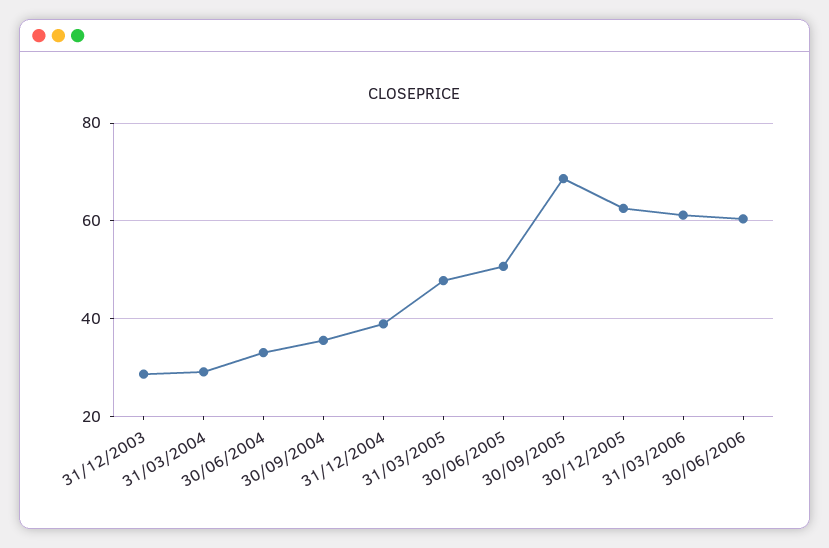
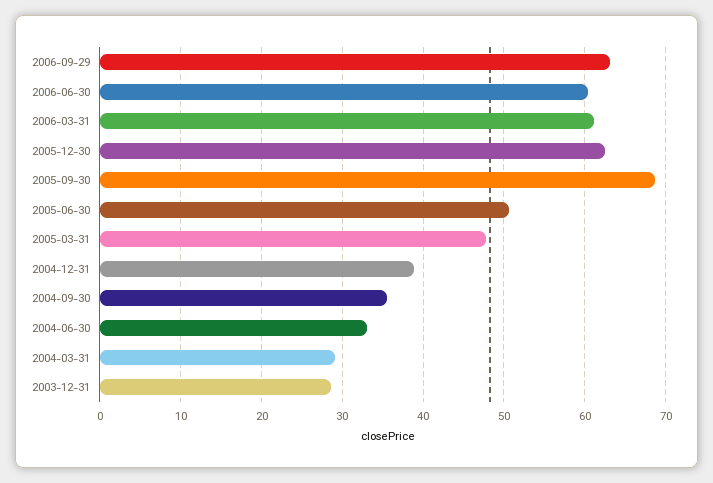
2006-09-29: none -> 63

